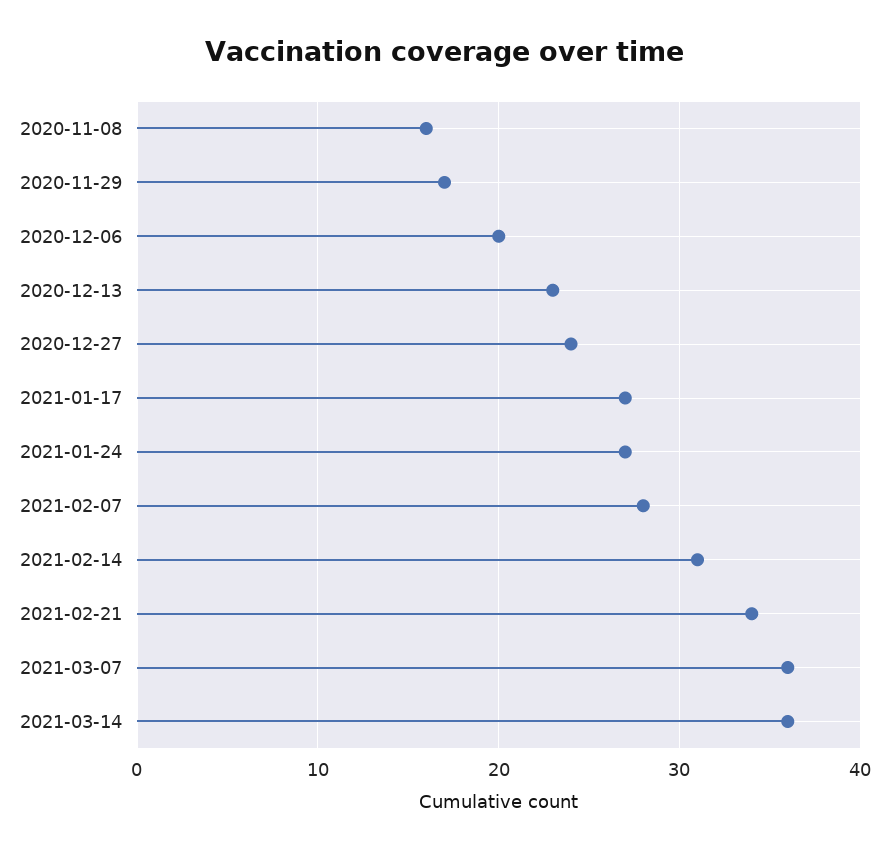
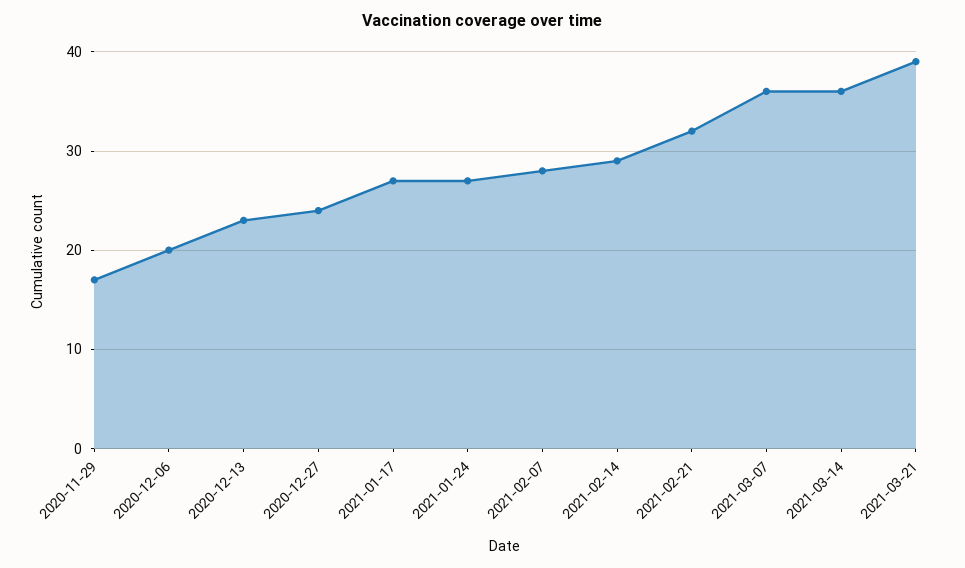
2020-11-08: 16 -> none
2021-02-14: 31 -> 29
2021-02-21: 34 -> 32
2021-03-21: none -> 39

